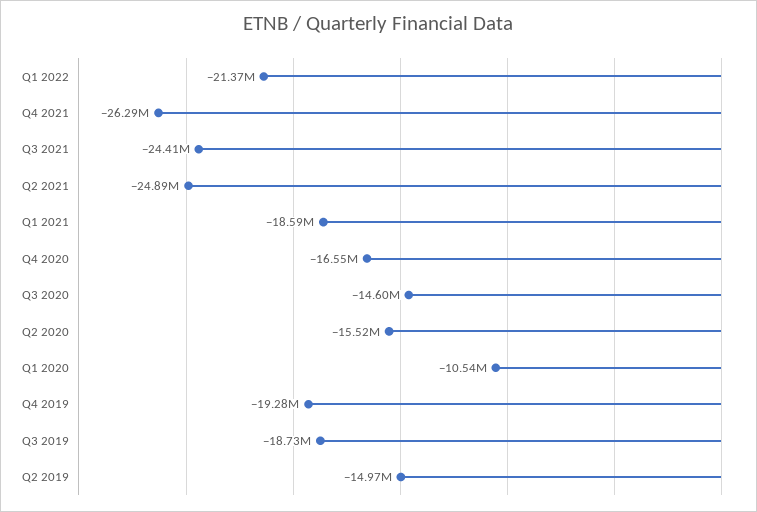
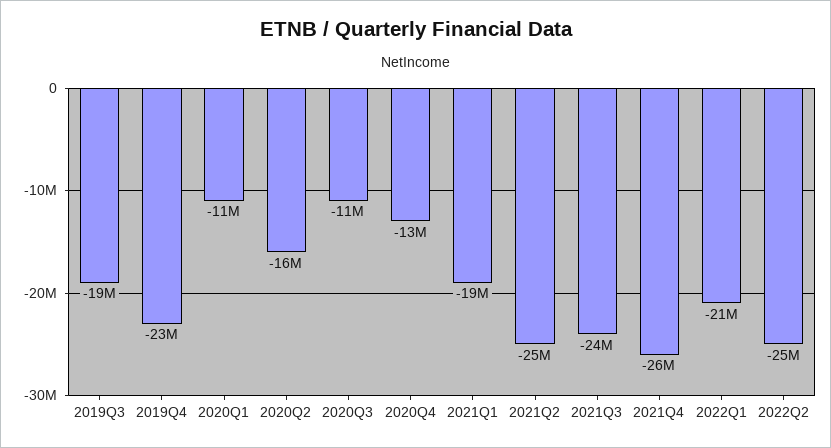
Q4 2020: -16550000 -> -13000000
Q3 2020: -14600000 -> -11000000
Q4 2019: -19280000 -> -23000000
Q2 2019: -14970000 -> none
2022Q2: none -> -25000000

